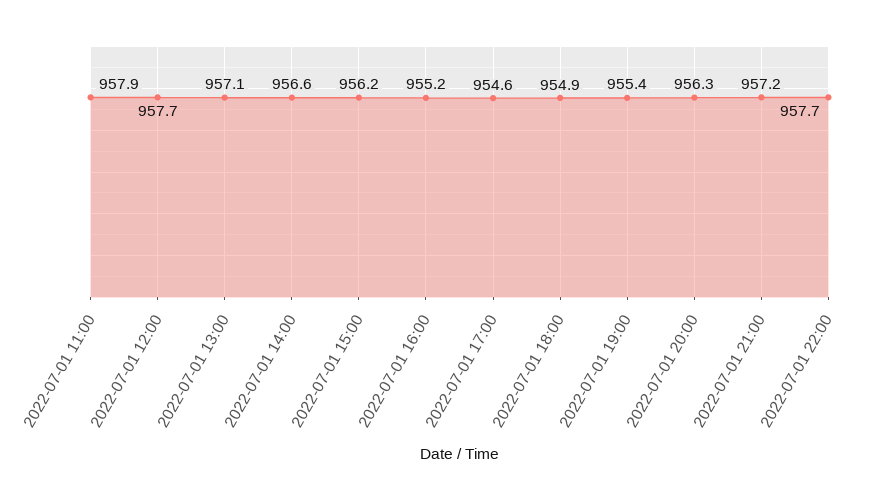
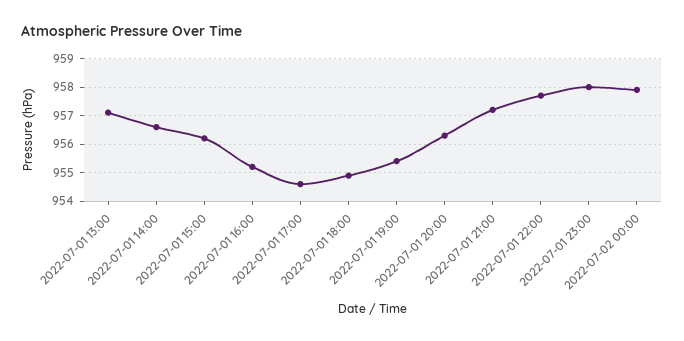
2022-07-01 11:00: 957.9 -> none
2022-07-01 12:00: 957.7 -> none
2022-07-01 23:00: none -> 958
2022-07-02 00:00: none -> 958

